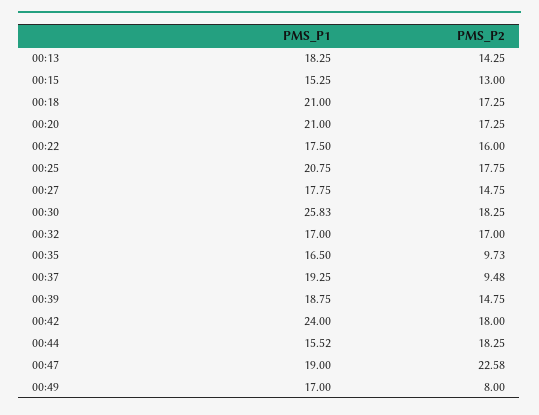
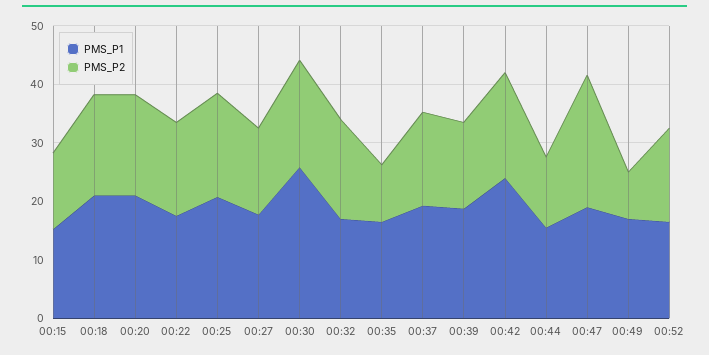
PMS_P1, 00:13: 18.25 -> none
PMS_P2, 00:13: 14.25 -> none
PMS_P2, 00:37: 9.48 -> 16
PMS_P2, 00:44: 18.25 -> 12
PMS_P1, 00:52: none -> 16
PMS_P2, 00:52: none -> 16

